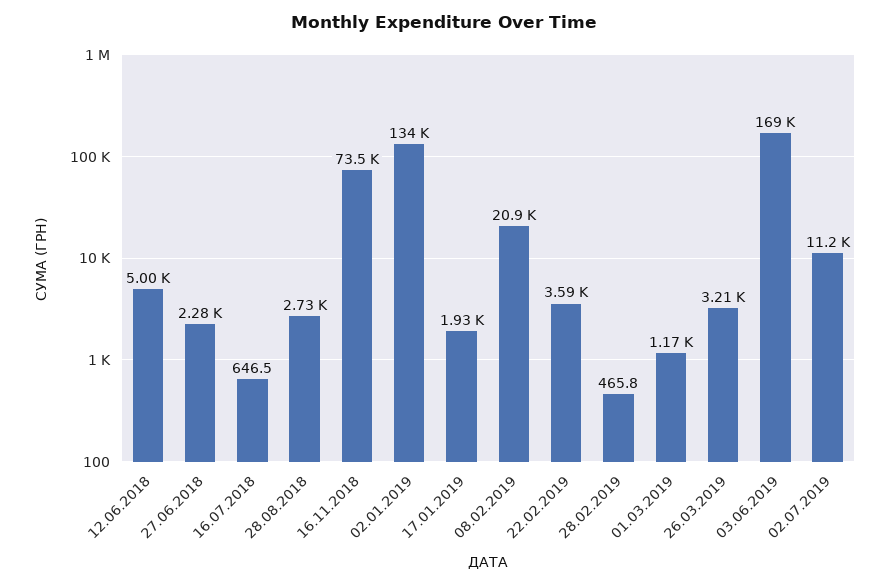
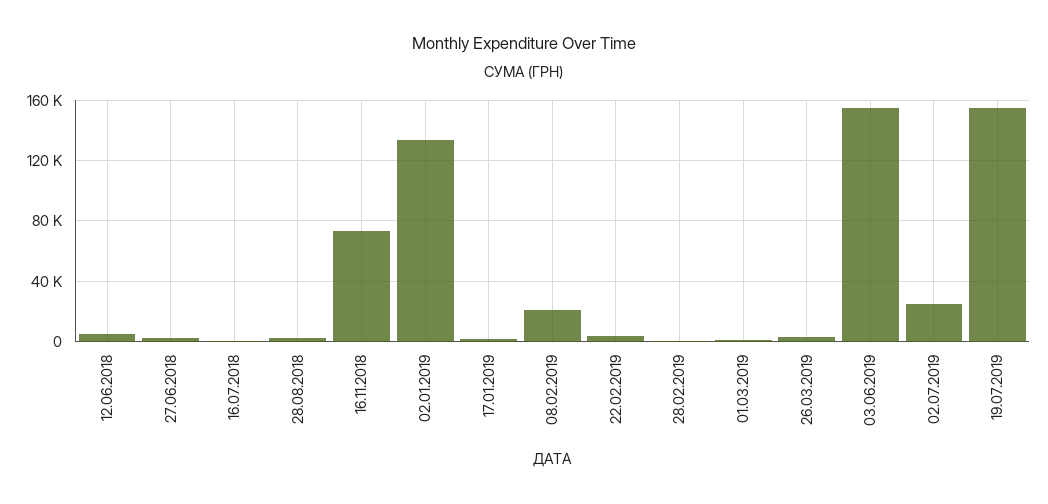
03.06.2019: 169000 -> 155000
02.07.2019: 11200 -> 25000
19.07.2019: none -> 155000

